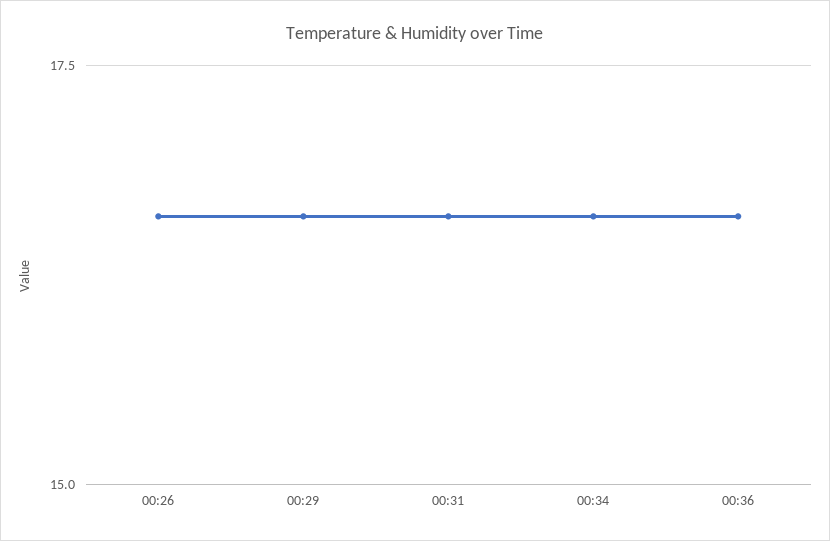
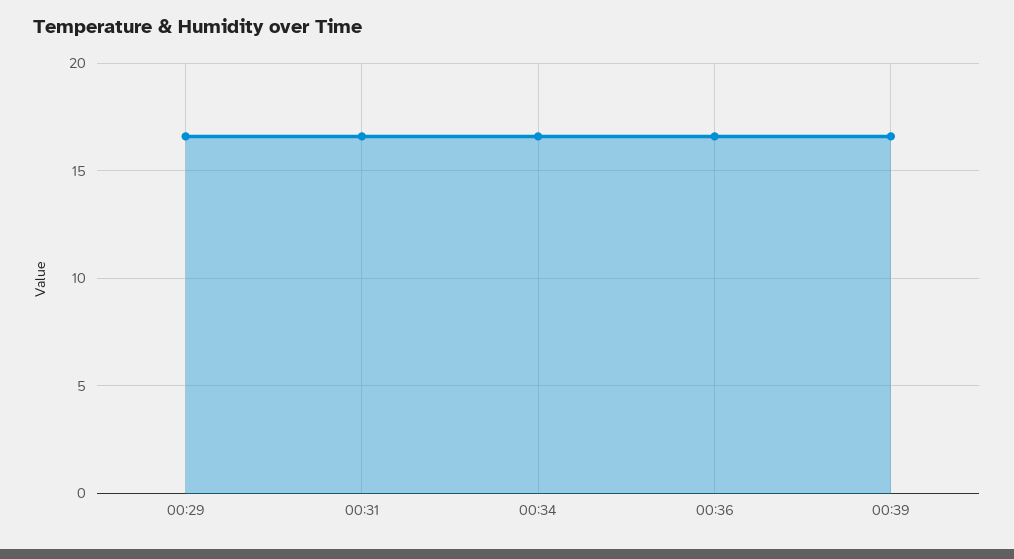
00:26: 16.5 -> none
00:39: none -> 16.5

